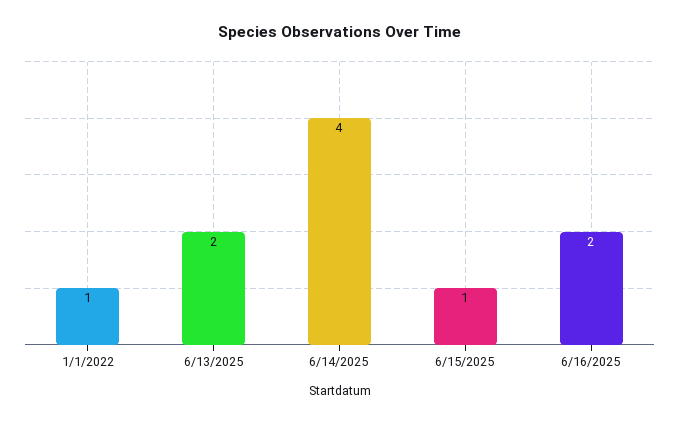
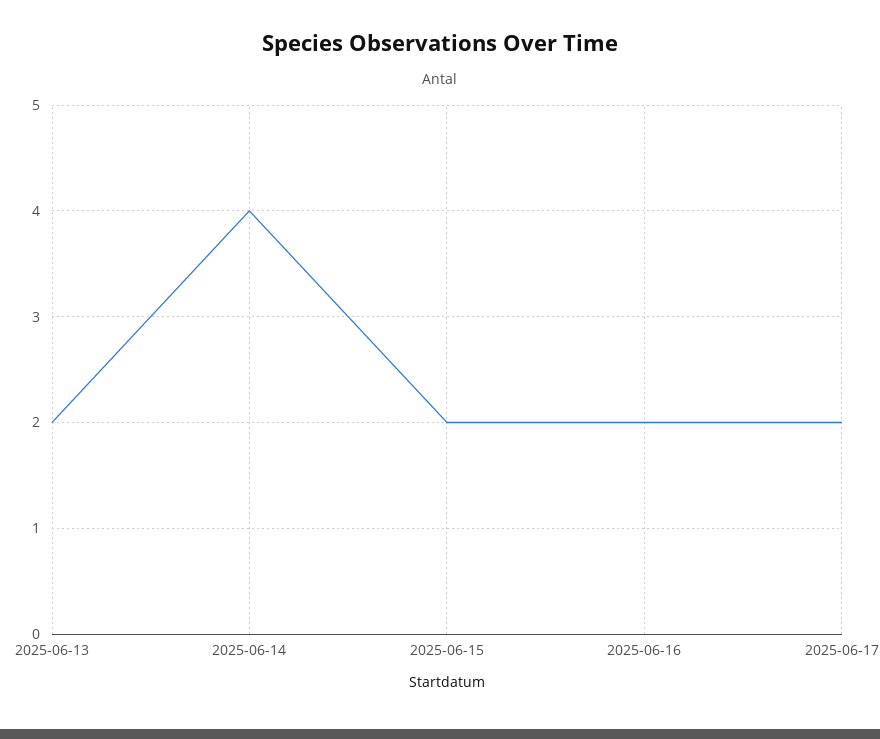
1/1/2022: 1 -> none
6/15/2025: 1 -> 2
2025-06-17: none -> 2

